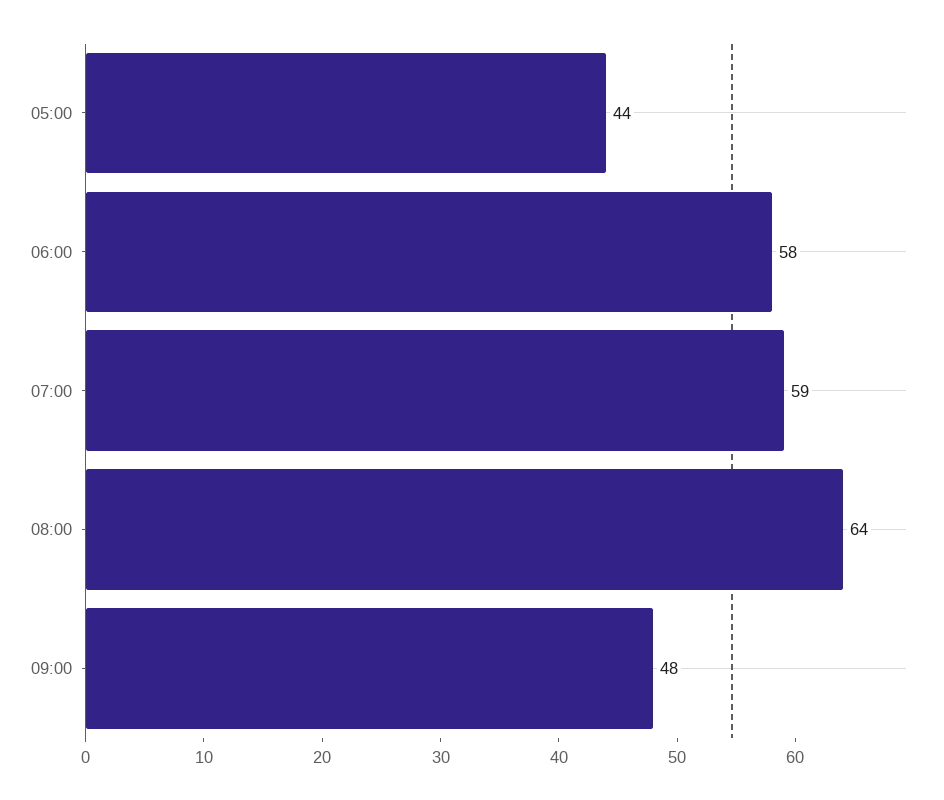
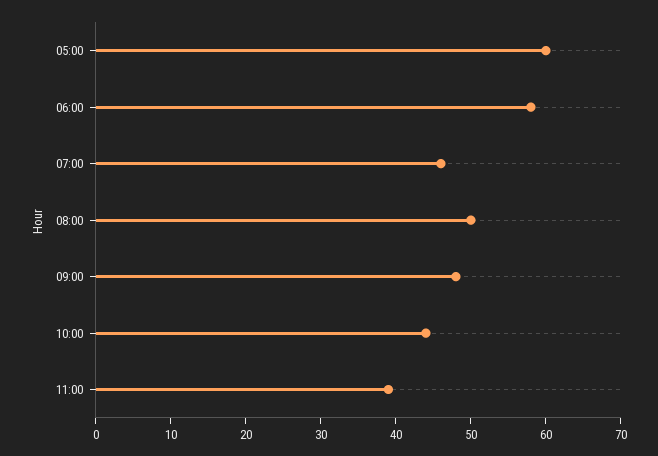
05:00: 44 -> 60
07:00: 59 -> 45
08:00: 64 -> 50
10:00: none -> 45
11:00: none -> 40

